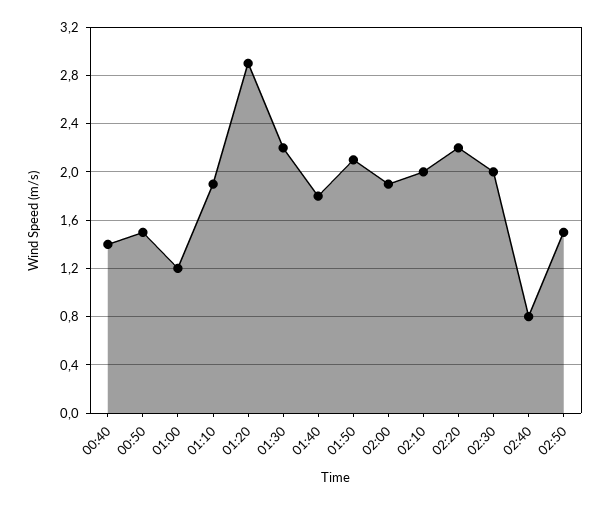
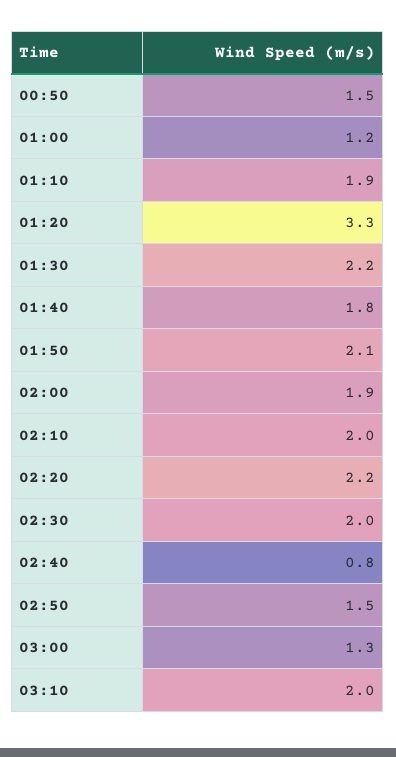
00:40: 1.4 -> none
01:20: 2.9 -> 3.3
03:00: none -> 1.3
03:10: none -> 2

